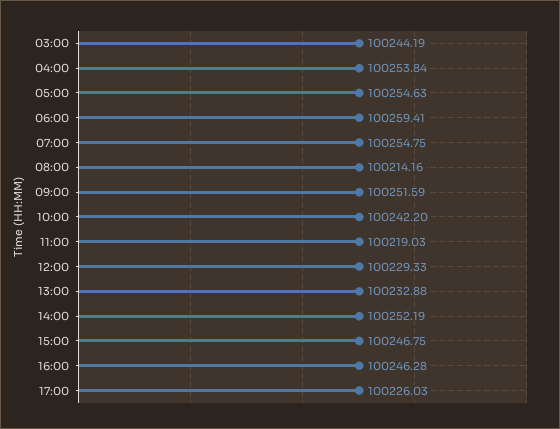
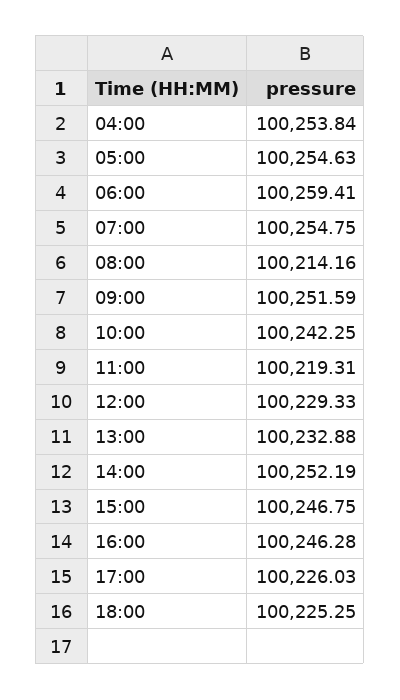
03:00: 100244.19 -> none
10:00: 100242.2 -> 100242.25
11:00: 100219.03 -> 100219.31
18:00: none -> 100225.25

